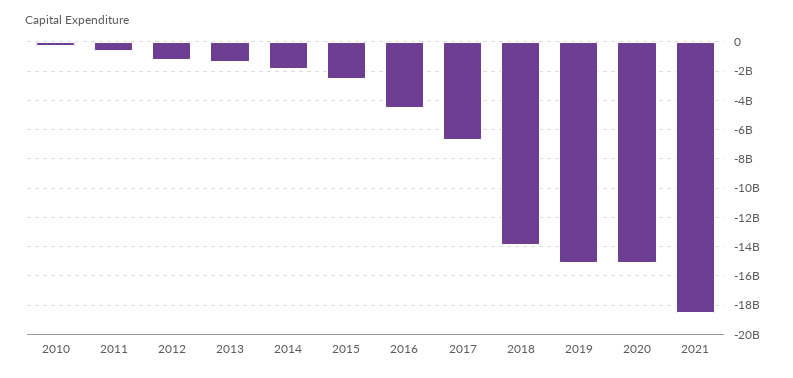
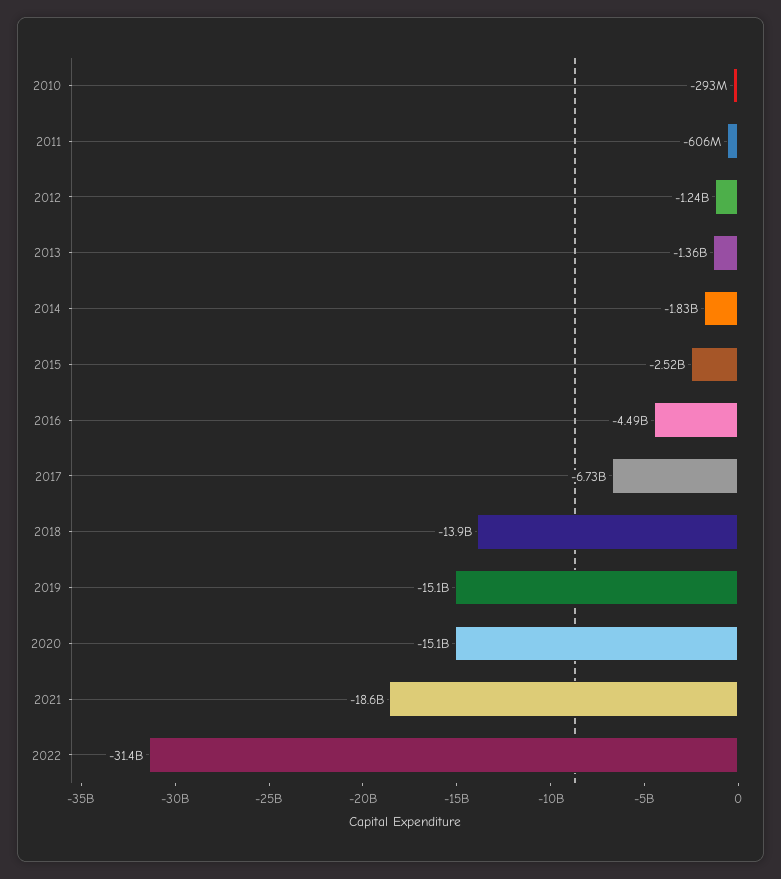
2022: none -> -31400000000

